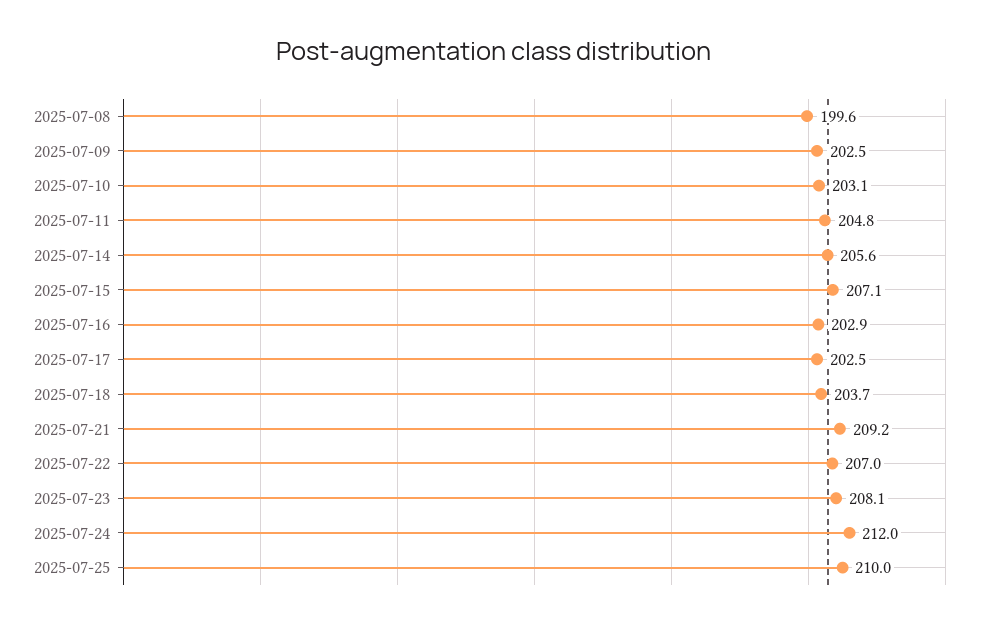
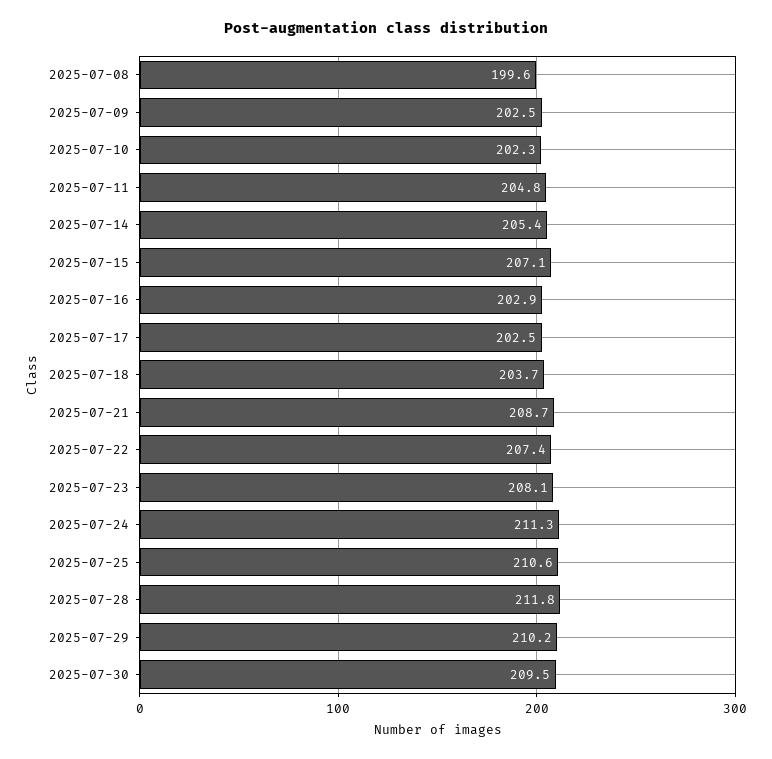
2025-07-10: 203.1 -> 202.3
2025-07-14: 205.6 -> 205.4
2025-07-21: 209.2 -> 208.7
2025-07-22: 207 -> 207.4
2025-07-24: 212 -> 211.3
2025-07-25: 210 -> 210.6
2025-07-28: none -> 211.8
2025-07-29: none -> 210.2
2025-07-30: none -> 209.5

